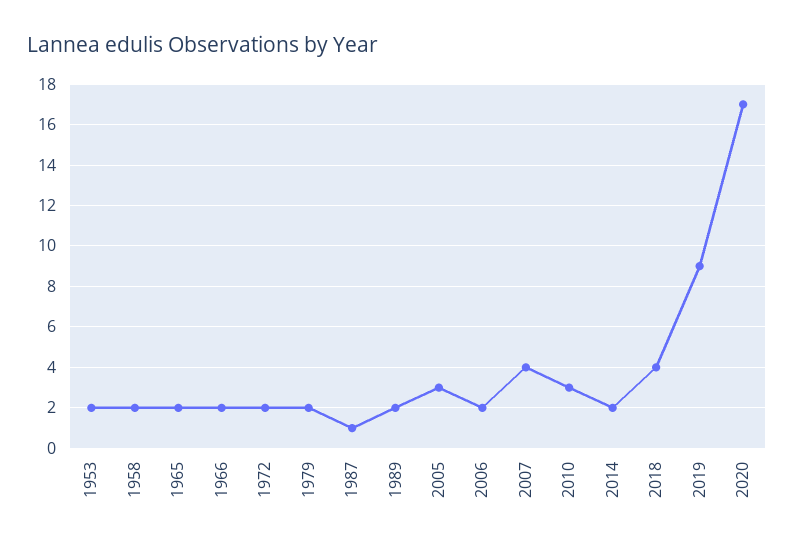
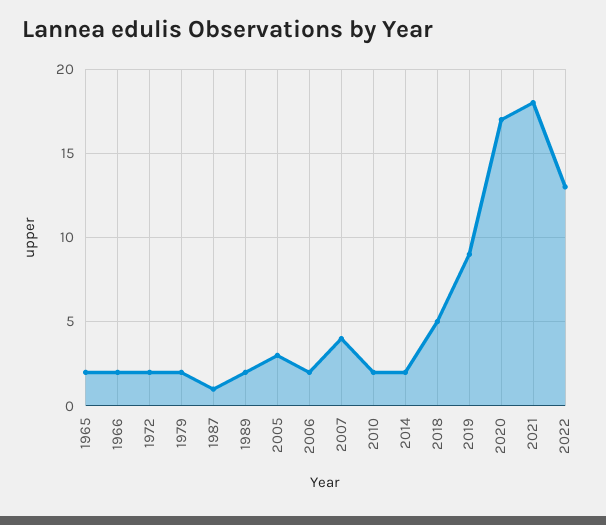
1953: 2 -> none
1958: 2 -> none
2010: 3 -> 2
2018: 4 -> 5
2021: none -> 18
2022: none -> 13

